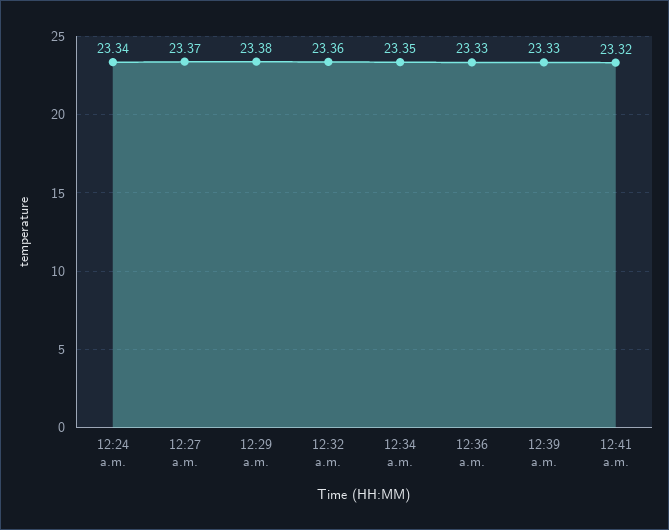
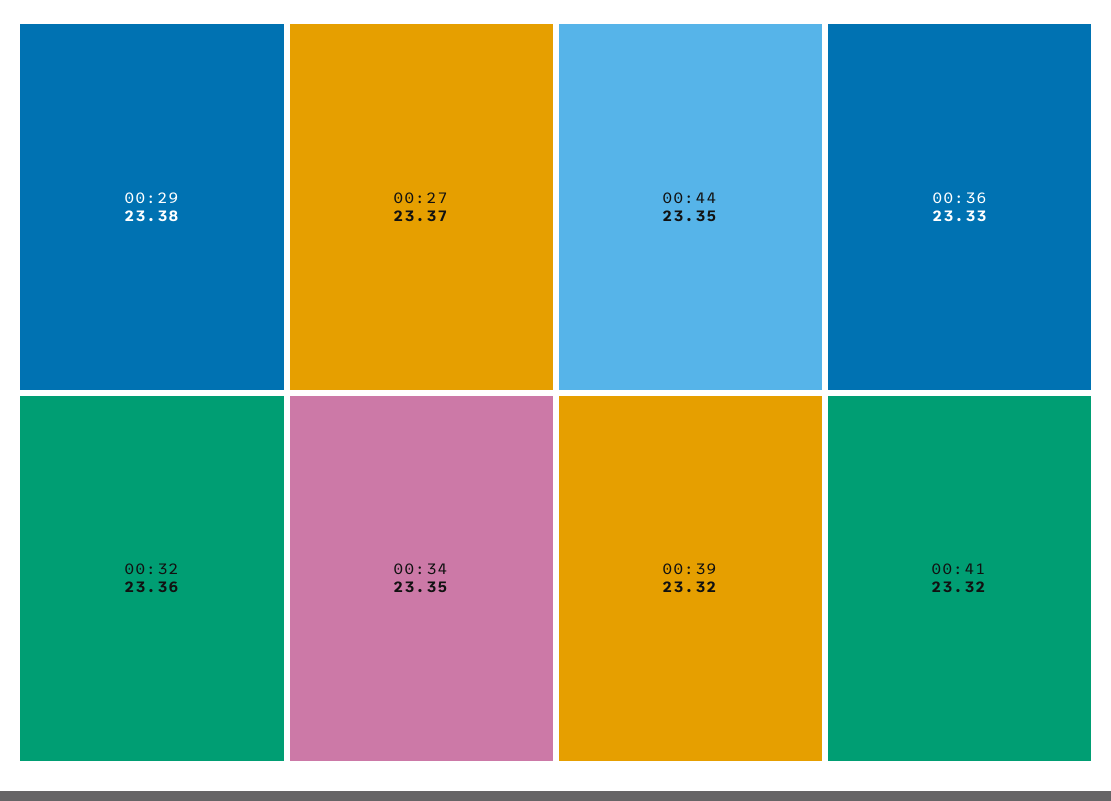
12:24 a.m.: 23.34 -> none
12:39 a.m.: 23.33 -> 23.32
00:44: none -> 23.35

